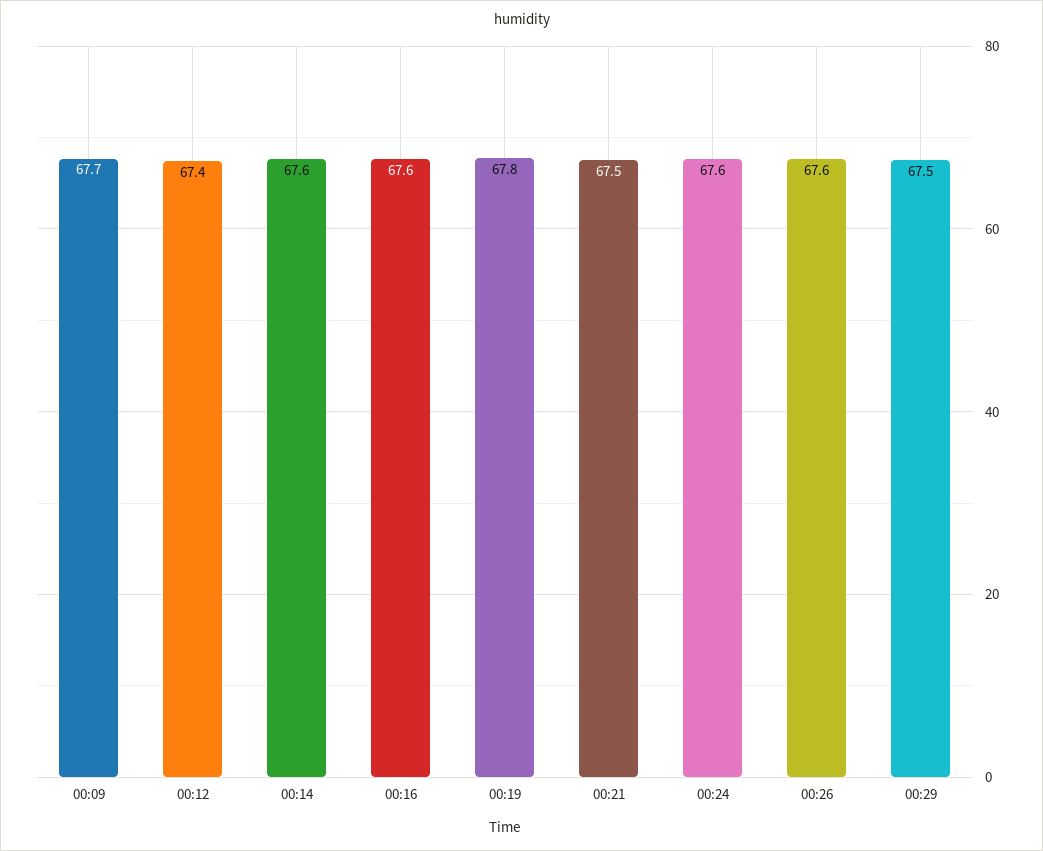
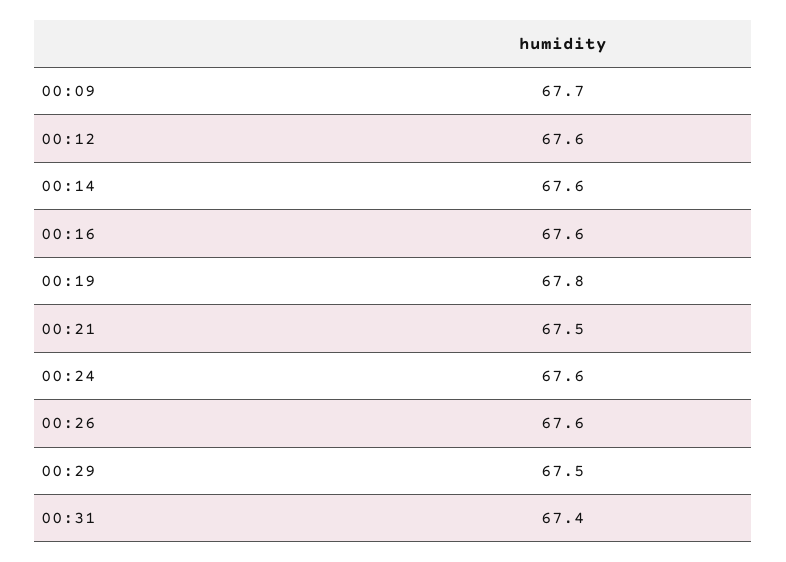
00:12: 67.4 -> 67.6
00:31: none -> 67.4

